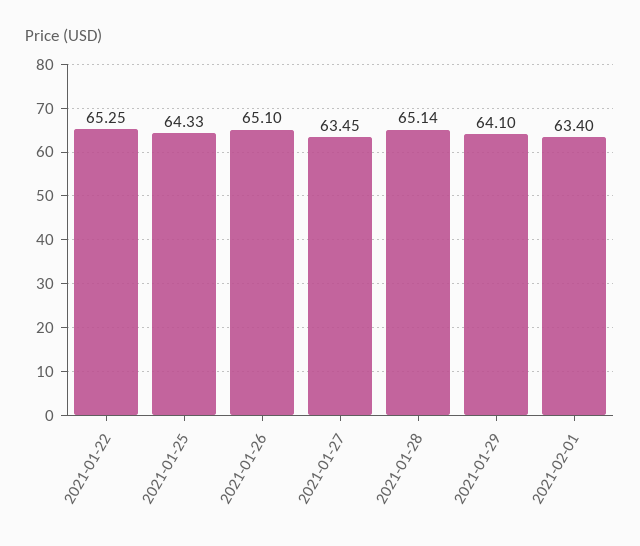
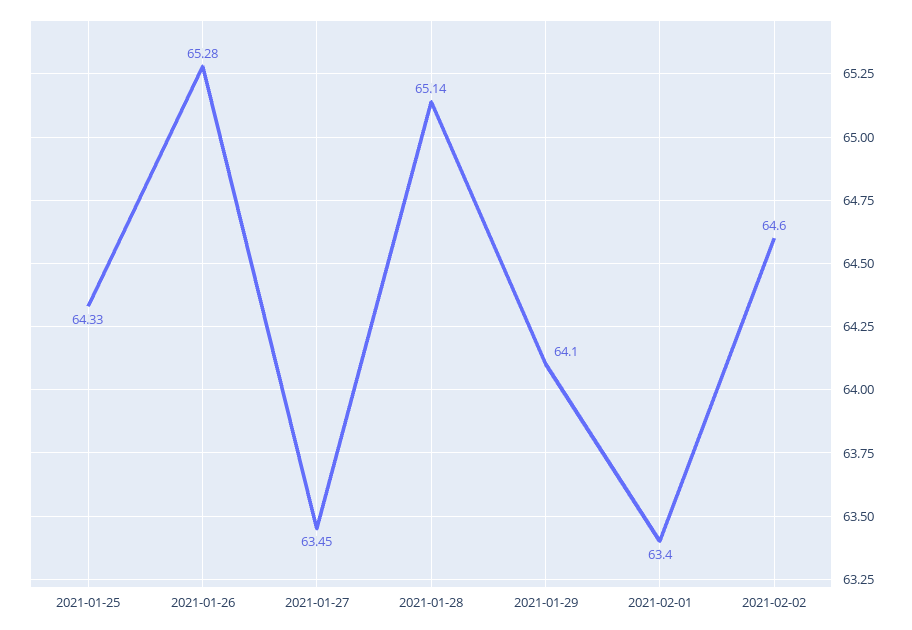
2021-01-22: 65.25 -> none
2021-01-26: 65.1 -> 65.28
2021-02-02: none -> 64.6

